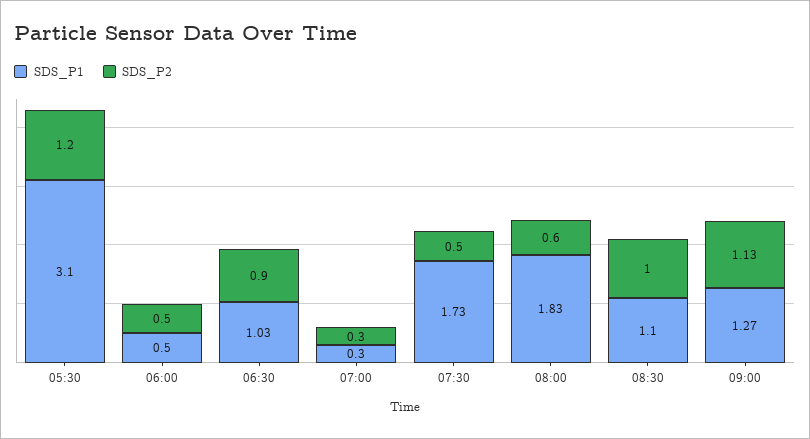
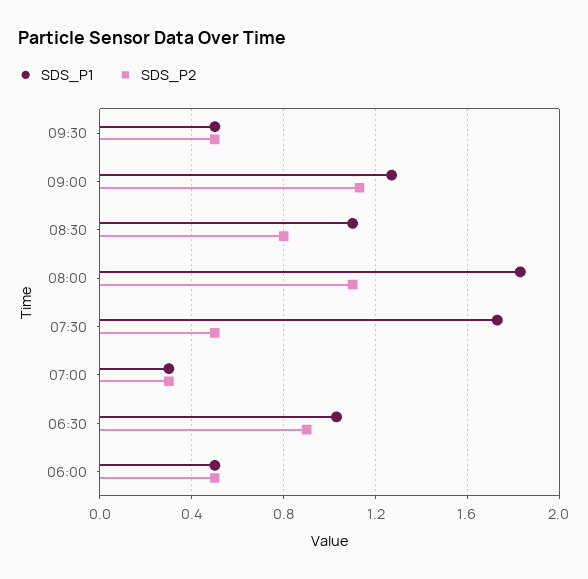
SDS_P1, 05:30: 3.1 -> none
SDS_P2, 05:30: 1.2 -> none
SDS_P2, 08:00: 0.6 -> 1.1
SDS_P2, 08:30: 1 -> 0.8
SDS_P1, 09:30: none -> 0.5
SDS_P2, 09:30: none -> 0.5

